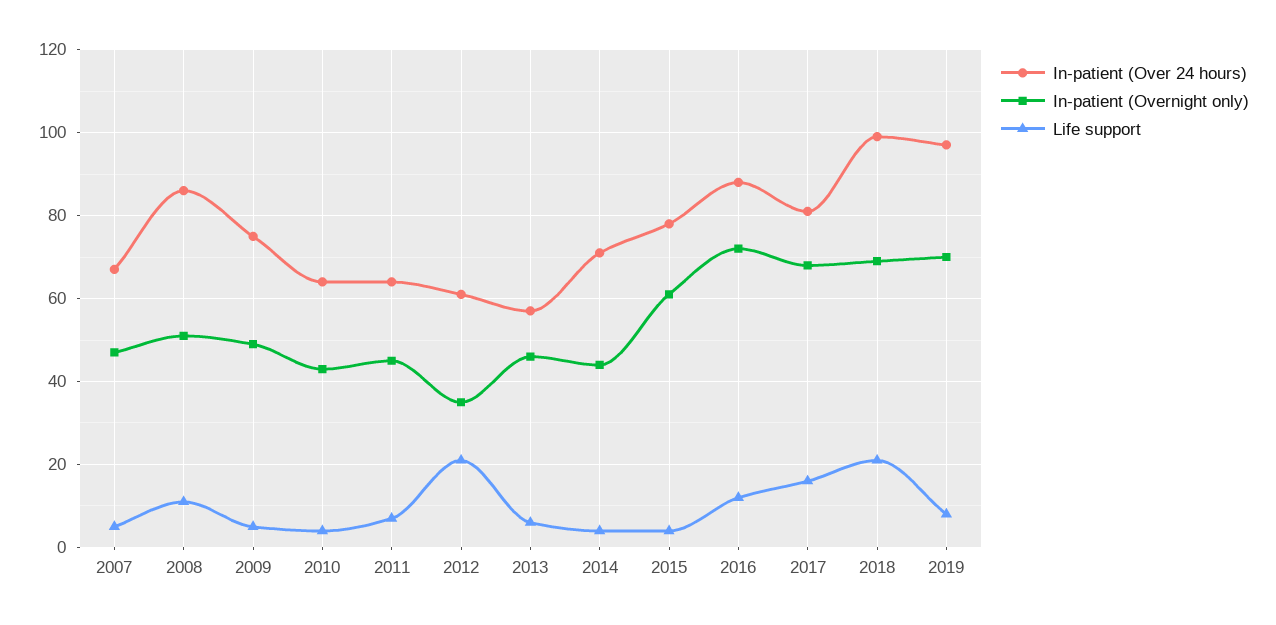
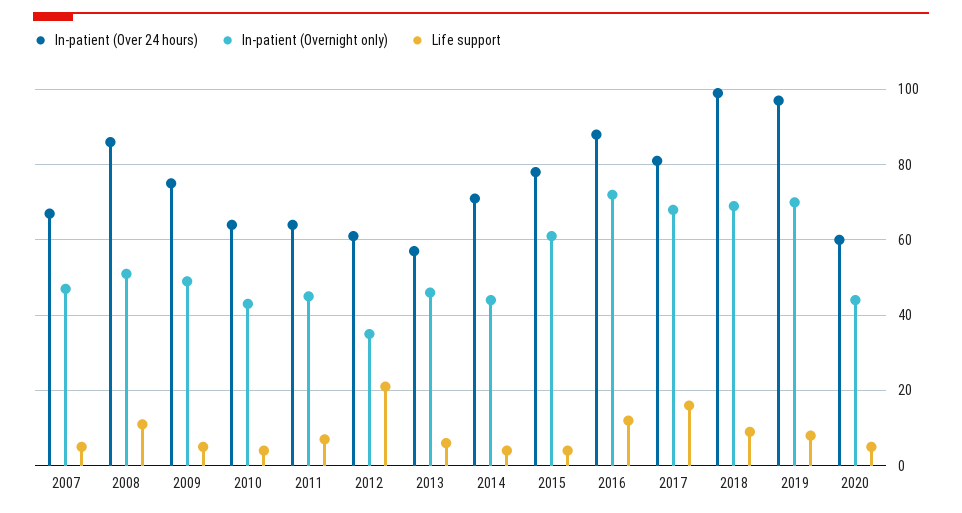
Life support, 2018: 20 -> 10
In-patient (Over 24 hours), 2020: none -> 60
In-patient (Overnight only), 2020: none -> 45
Life support, 2020: none -> 5

